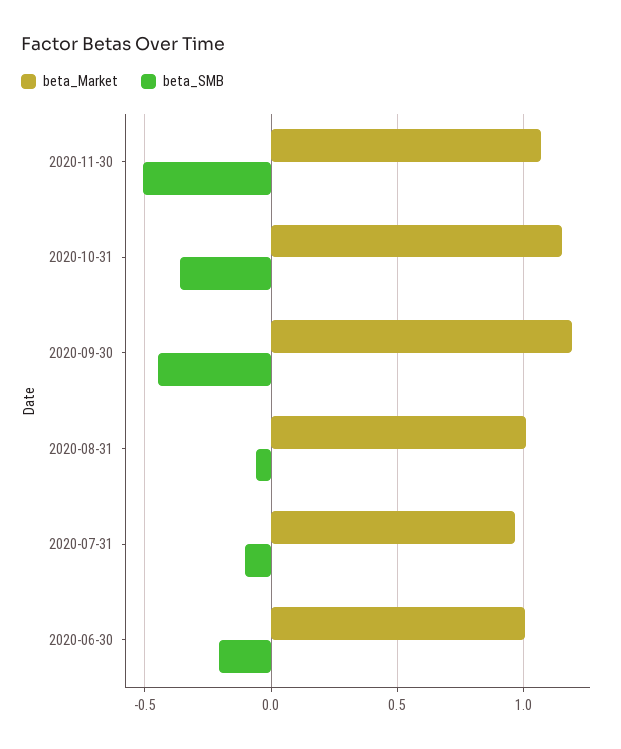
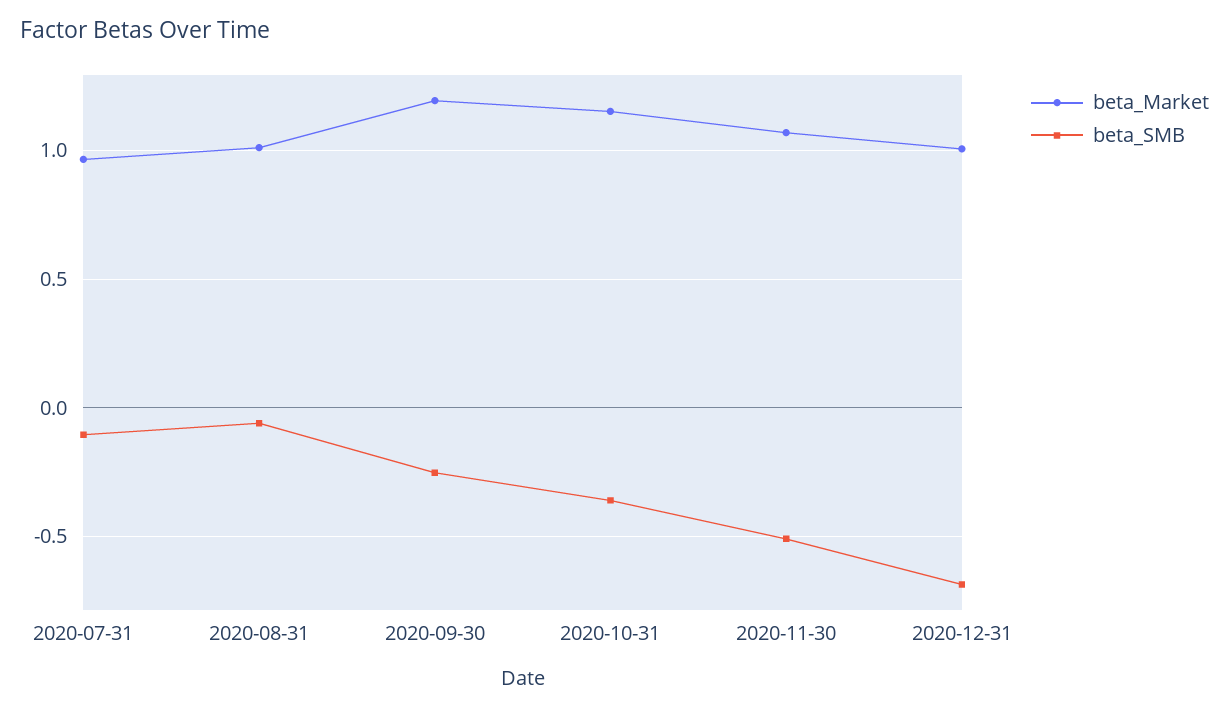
beta_SMB, 2020-09-30: -0.45 -> -0.25
beta_Market, 2020-06-30: 1 -> none
beta_SMB, 2020-06-30: -0.2 -> none
beta_Market, 2020-12-31: none -> 1
beta_SMB, 2020-12-31: none -> -0.7

